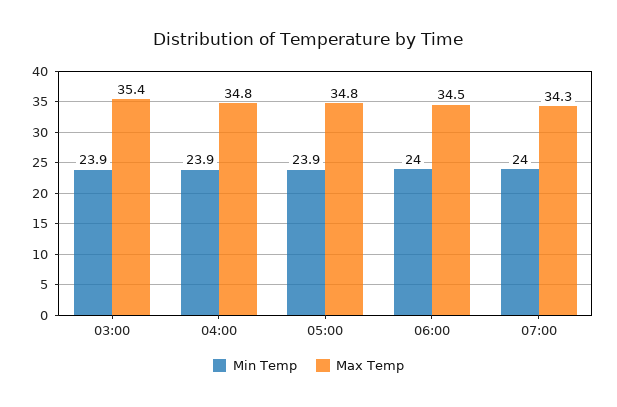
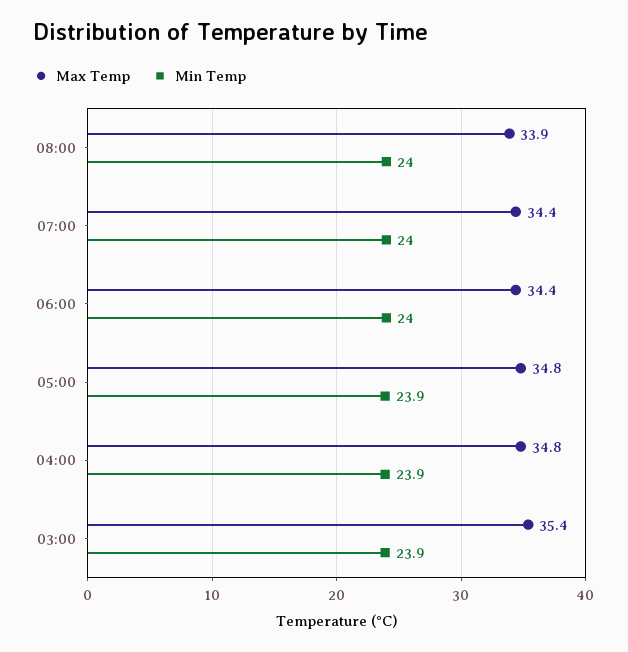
Max Temp, 06:00: 34.5 -> 34.4
Max Temp, 07:00: 34.3 -> 34.4
Max Temp, 08:00: none -> 33.9
Min Temp, 08:00: none -> 24

